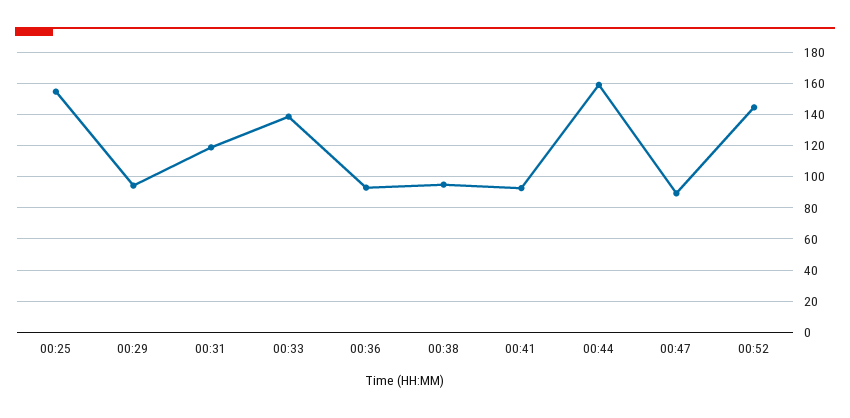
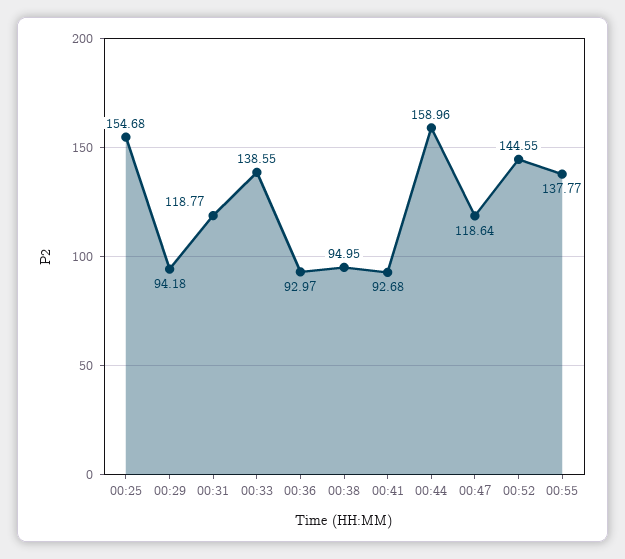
00:47: 90 -> 118.64
00:55: none -> 137.77

